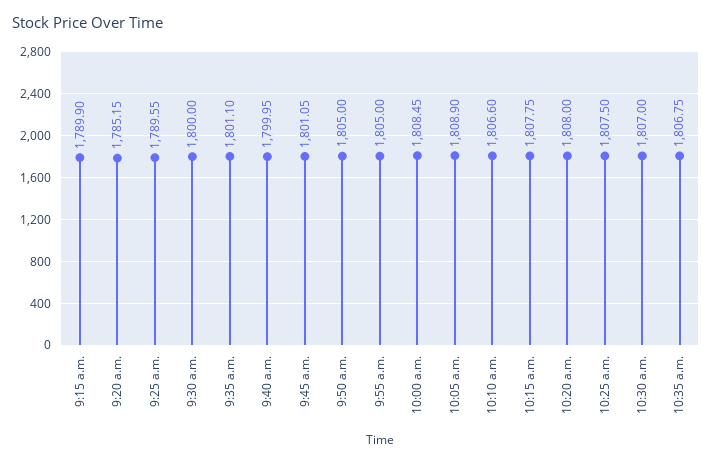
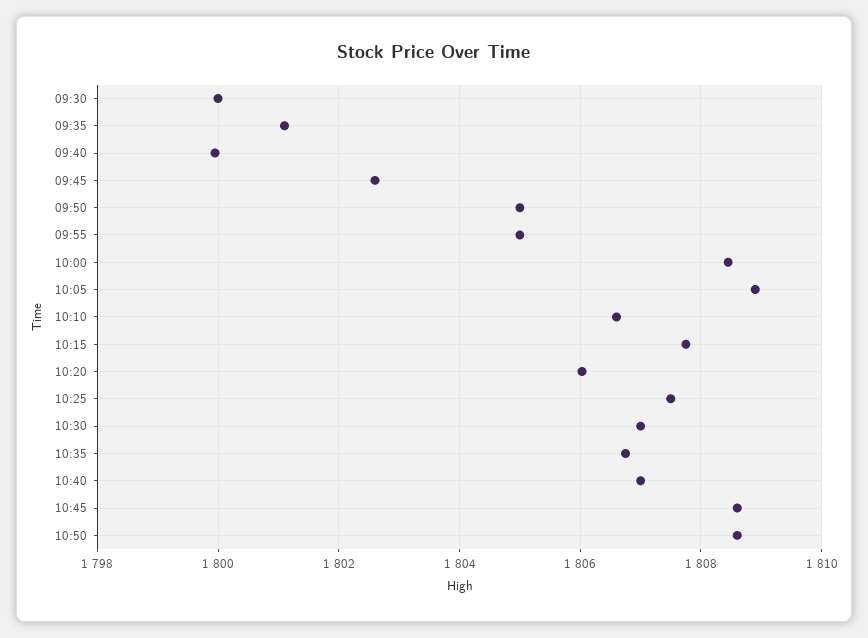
9:15 a.m.: 1789.9 -> none
9:20 a.m.: 1785.15 -> none
9:25 a.m.: 1789.55 -> none
9:45 a.m.: 1801.05 -> 1802.6
10:20 a.m.: 1808 -> 1806
10:40: none -> 1807
10:45: none -> 1808.6
10:50: none -> 1808.6

